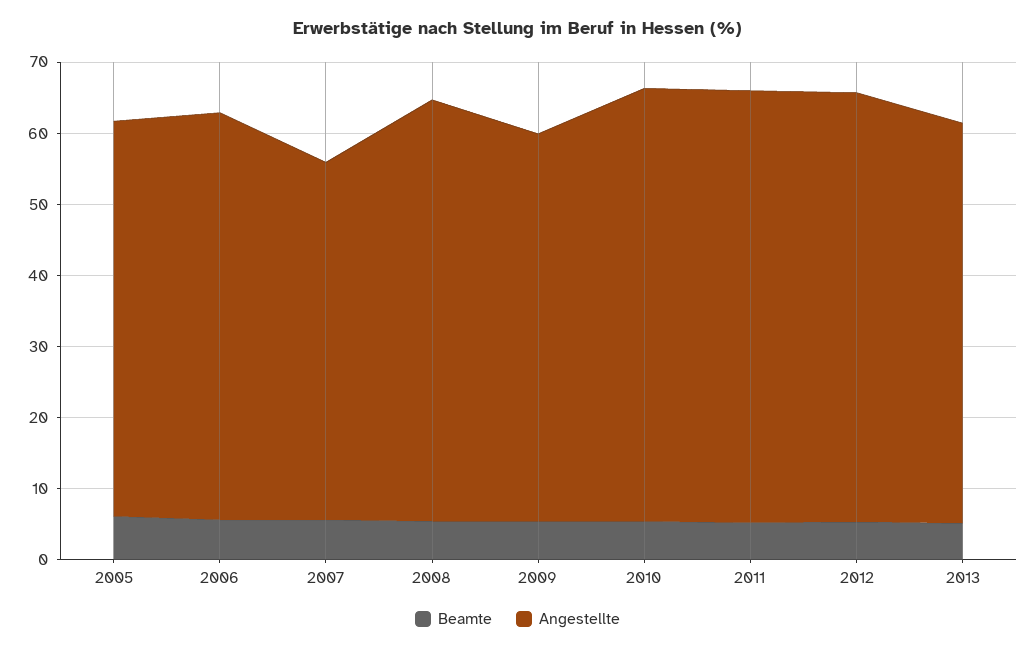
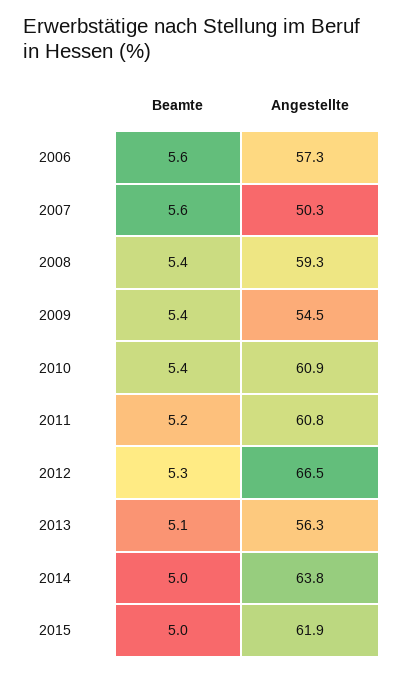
Beamte, 2005: 6 -> none
Angestellte, 2005: 56 -> none
Angestellte, 2012: 60 -> 66.5
Beamte, 2014: none -> 5
Angestellte, 2014: none -> 63.8
Beamte, 2015: none -> 5
Angestellte, 2015: none -> 61.9

